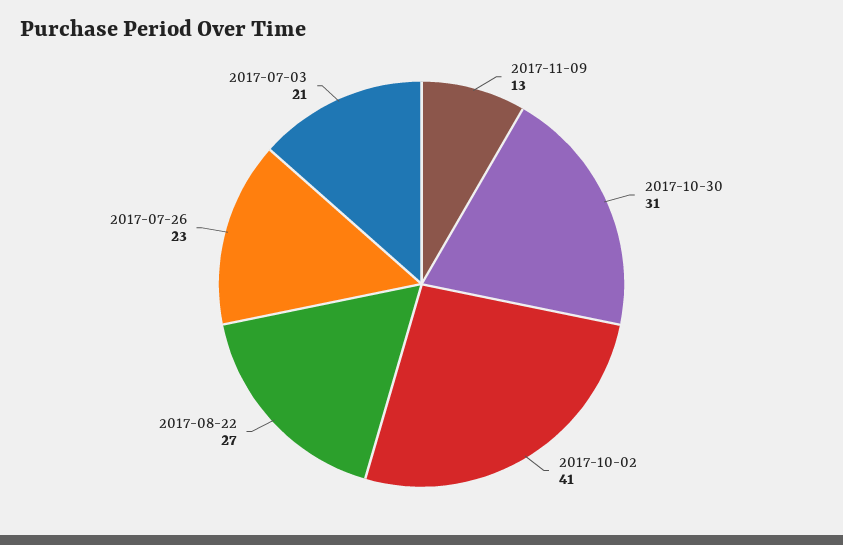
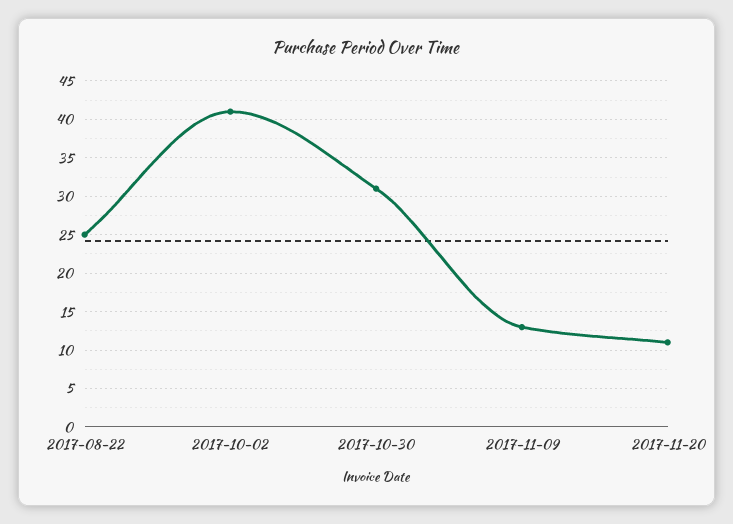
2017-08-22: 27 -> 25
2017-07-26: 23 -> none
2017-07-03: 21 -> none
2017-11-20: none -> 11

